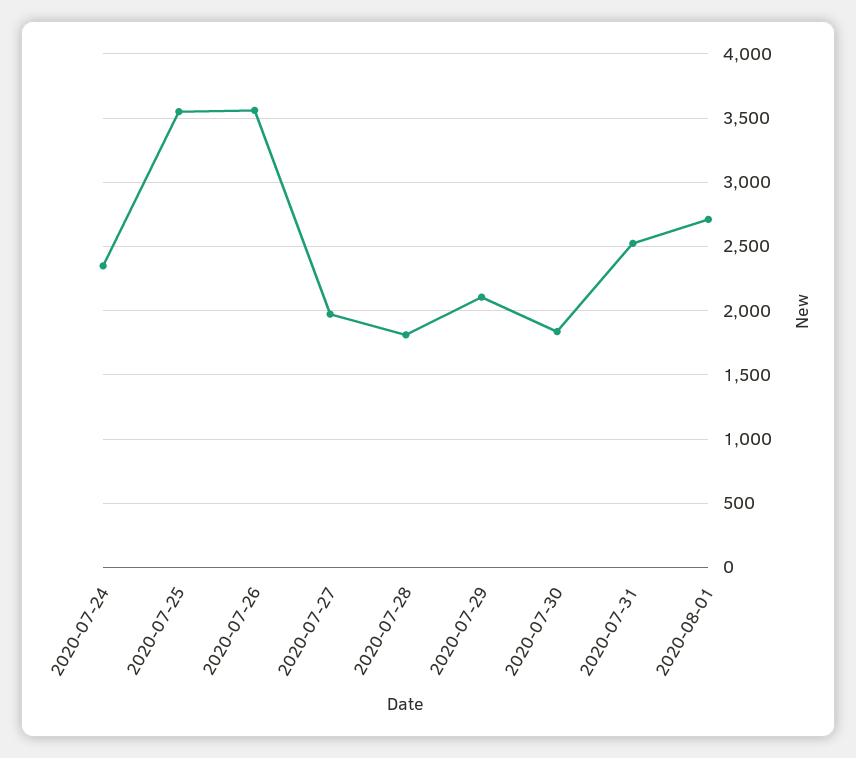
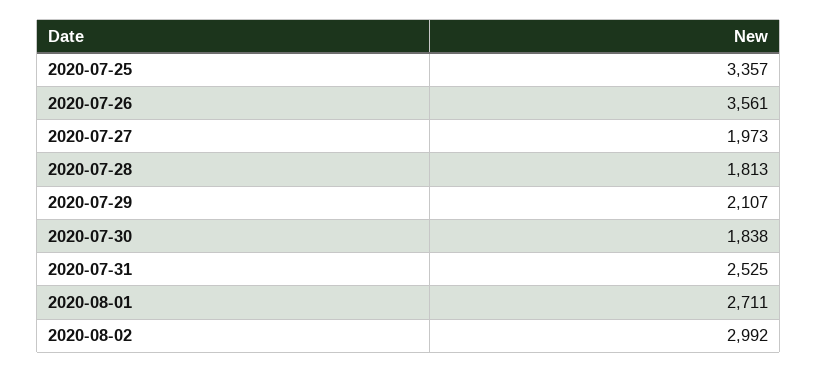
2020-07-24: 2350 -> none
2020-07-25: 3550 -> 3357
2020-08-02: none -> 2992

